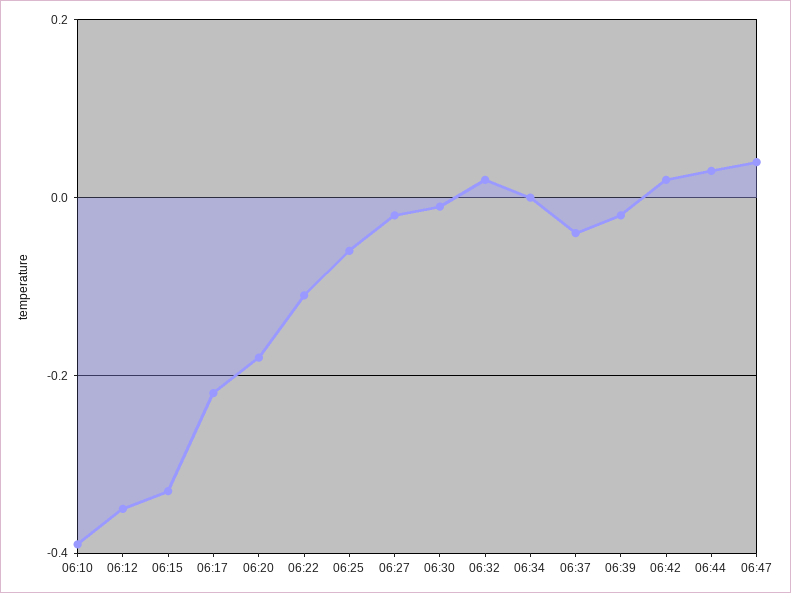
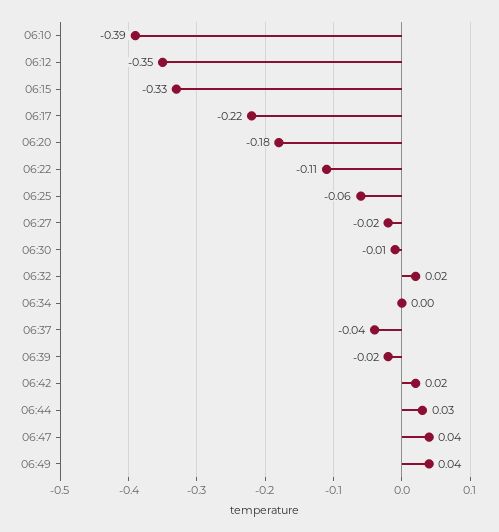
06:49: none -> 0.04

